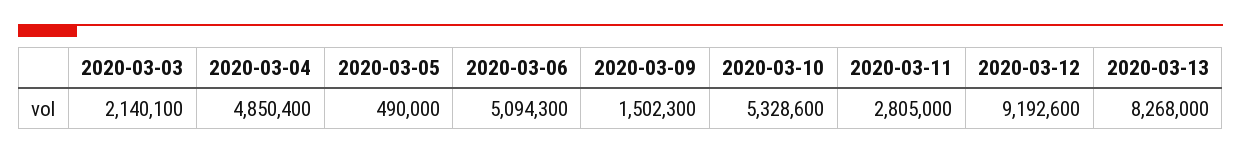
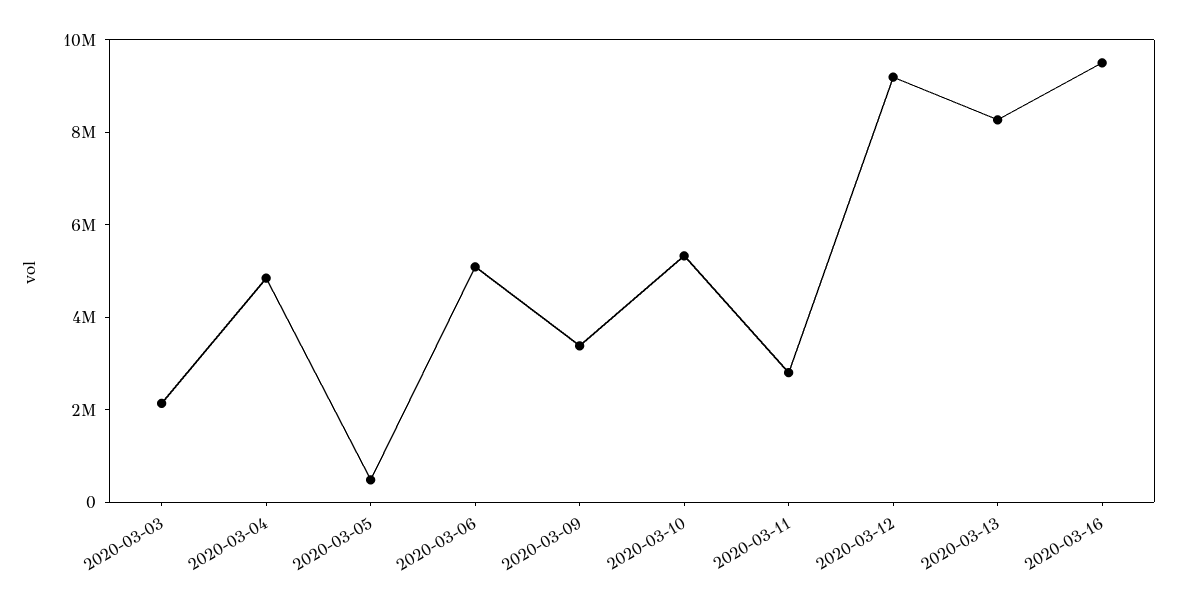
2020-03-09: 1502300 -> 3500000
2020-03-16: none -> 9500000

